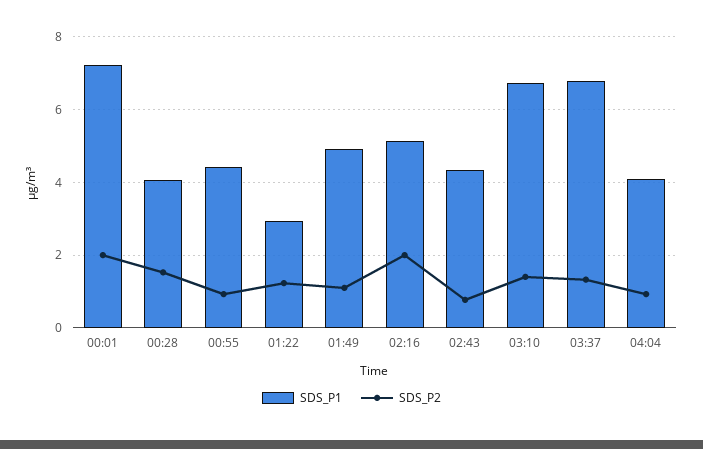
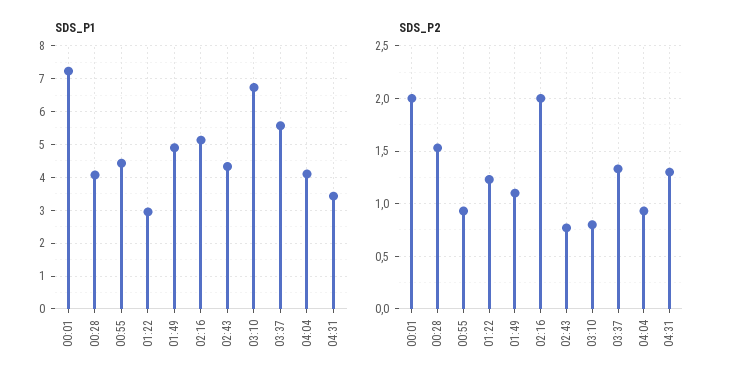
SDS_P2, 03:10: 1.4 -> 0.8
SDS_P1, 03:37: 6.8 -> 5.6
SDS_P1, 04:31: none -> 3.4
SDS_P2, 04:31: none -> 1.3

